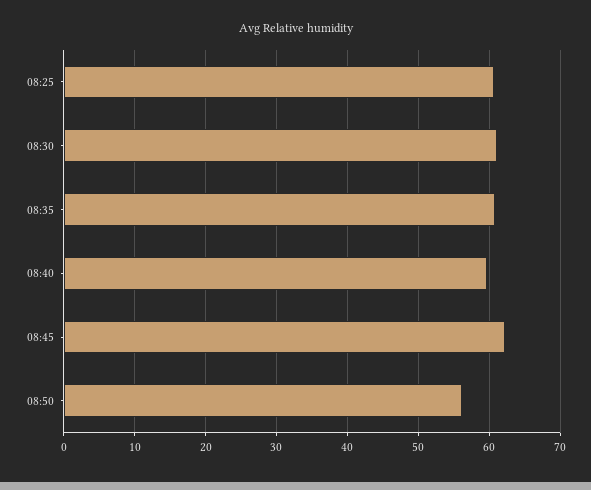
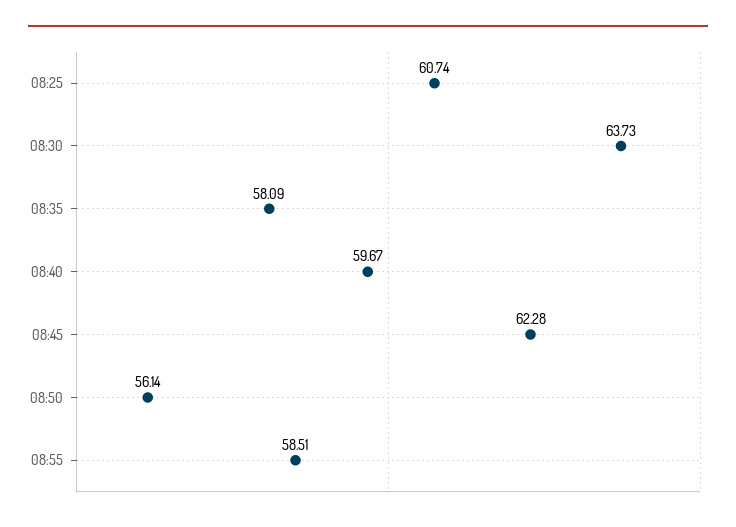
08:30: 61 -> 63.73
08:35: 61 -> 58.09
08:55: none -> 58.51

